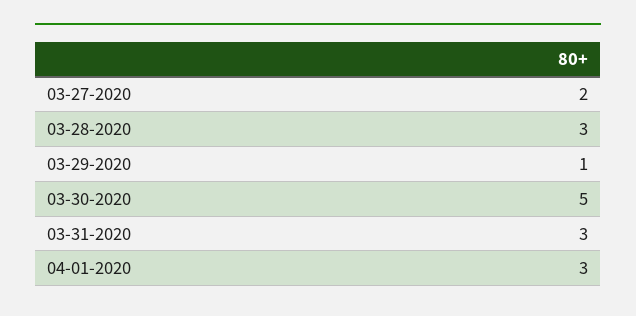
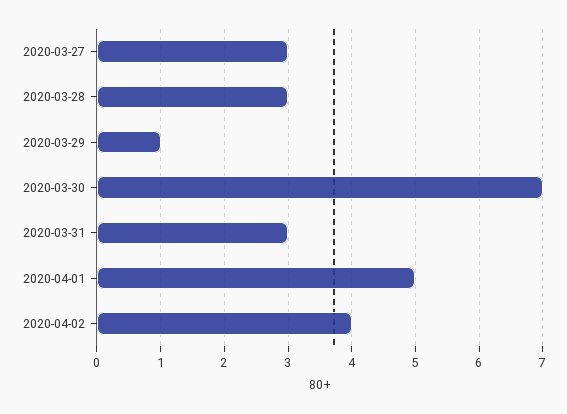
03-27-2020: 2 -> 3
03-30-2020: 5 -> 7
04-01-2020: 3 -> 5
2020-04-02: none -> 4

